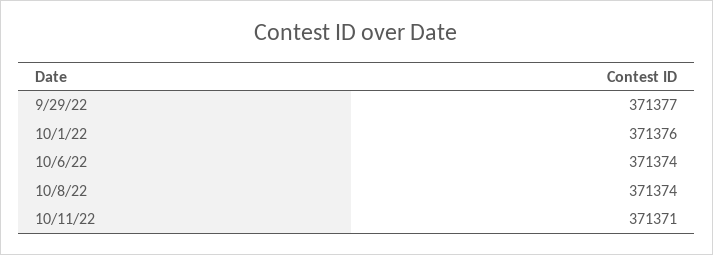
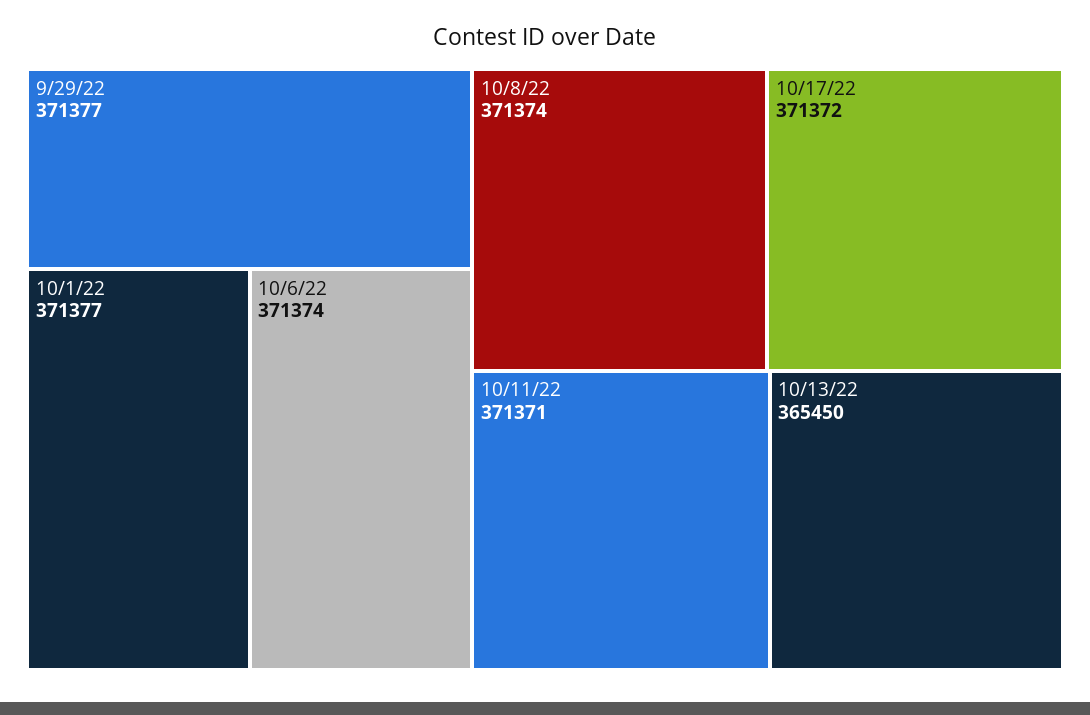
10/1/22: 371376 -> 371377
10/17/22: none -> 371372
10/13/22: none -> 365450

